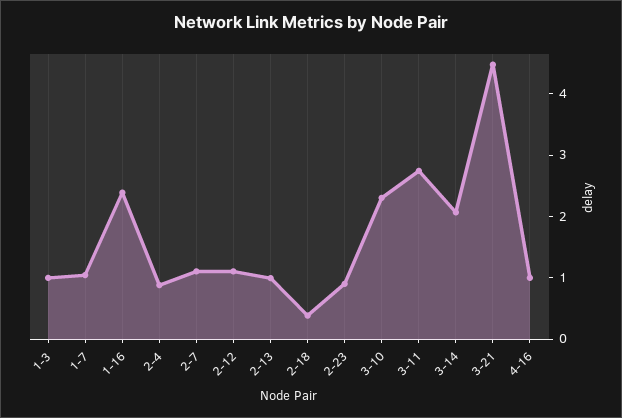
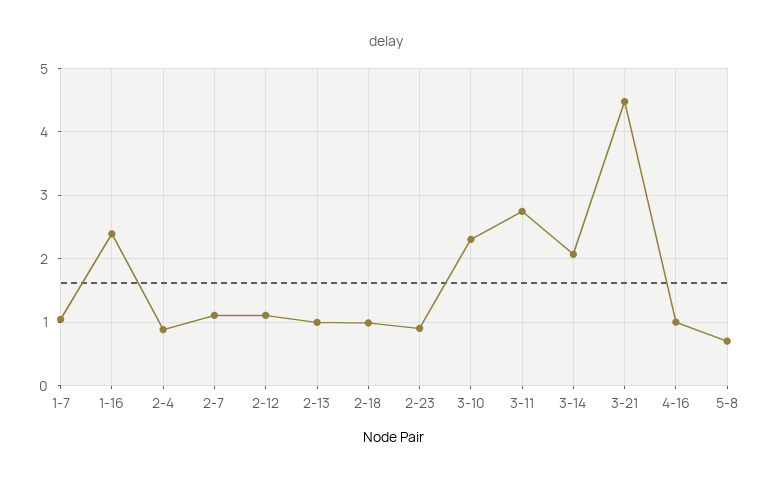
1-3: 1 -> none
2-18: 0.4 -> 1
5-8: none -> 0.7

